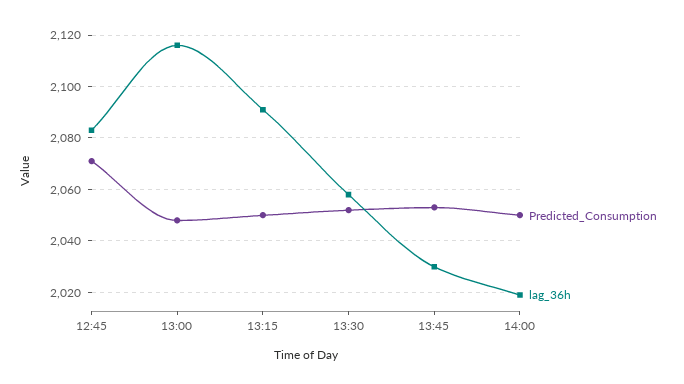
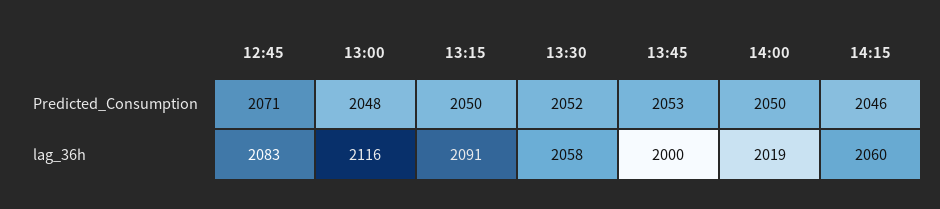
lag_36h, 13:45: 2030 -> 2000
Predicted_Consumption, 14:15: none -> 2046
lag_36h, 14:15: none -> 2060

